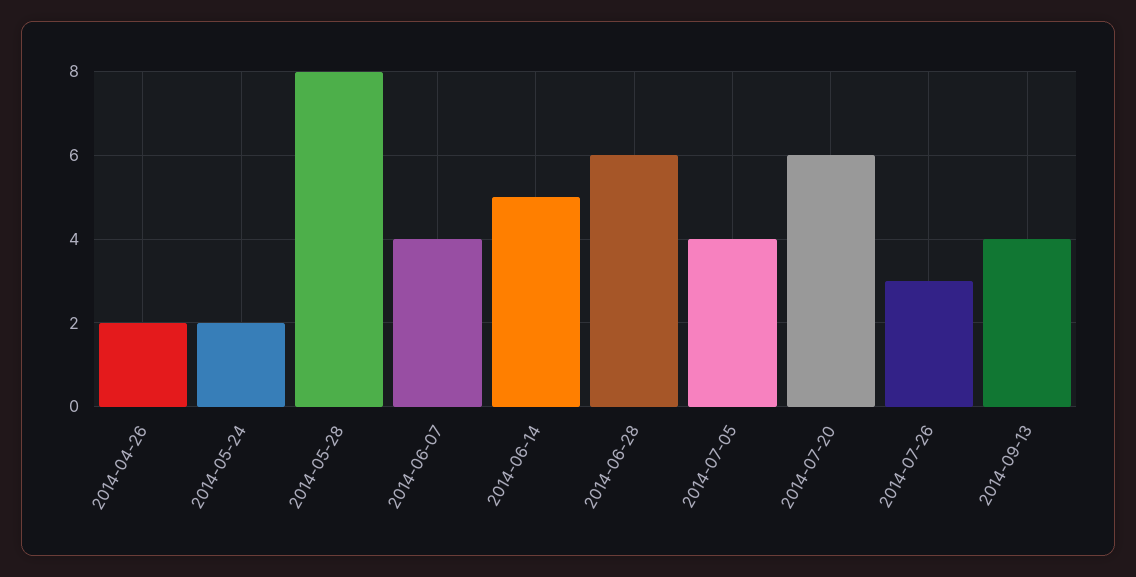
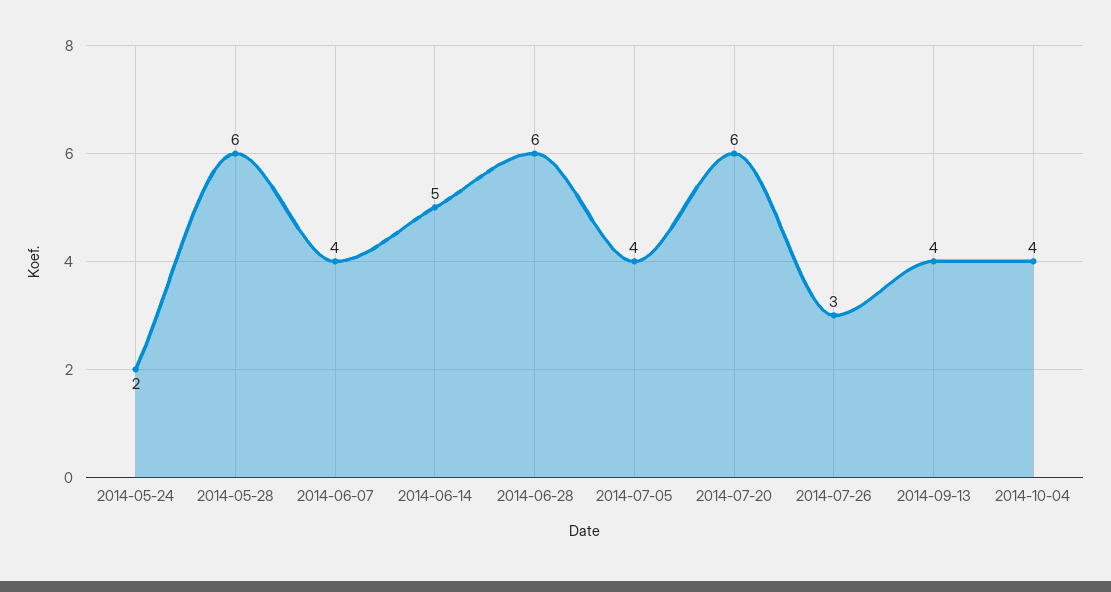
2014-04-26: 2 -> none
2014-05-28: 8 -> 6
2014-10-04: none -> 4

